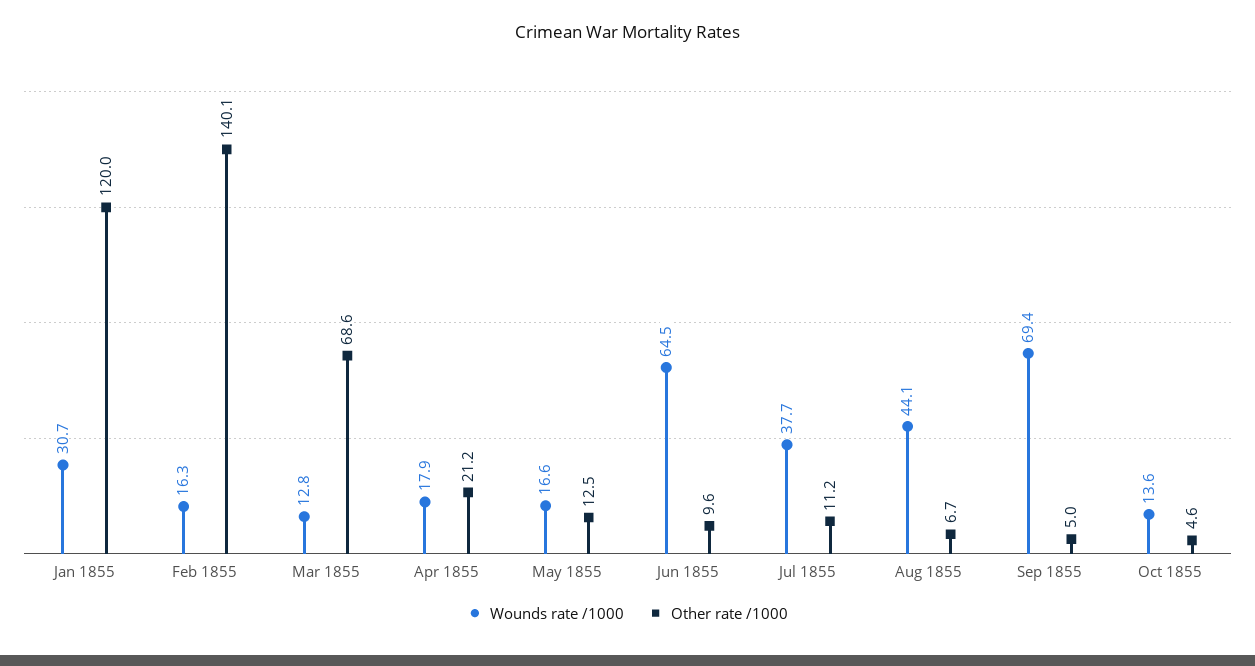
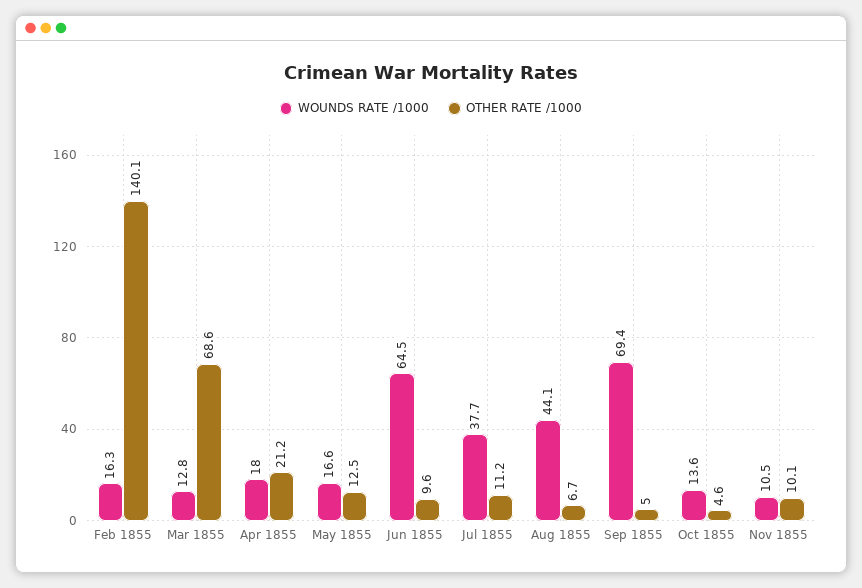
Wounds rate /1000, Jan 1855: 30.7 -> none
Other rate /1000, Jan 1855: 120 -> none
Wounds rate /1000, Apr 1855: 17.9 -> 18
Wounds rate /1000, Nov 1855: none -> 10.5
Other rate /1000, Nov 1855: none -> 10.1

